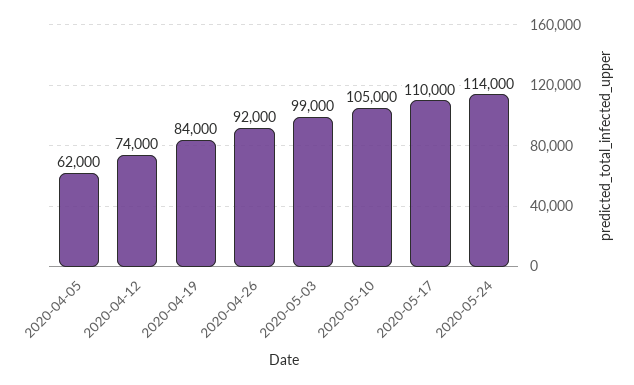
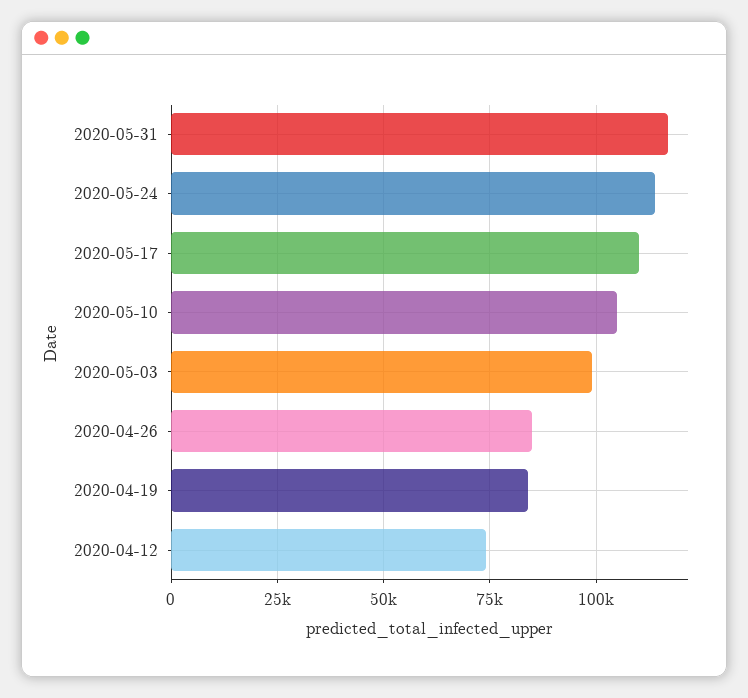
2020-04-05: 62000 -> none
2020-04-26: 92000 -> 85000
2020-05-31: none -> 117500

